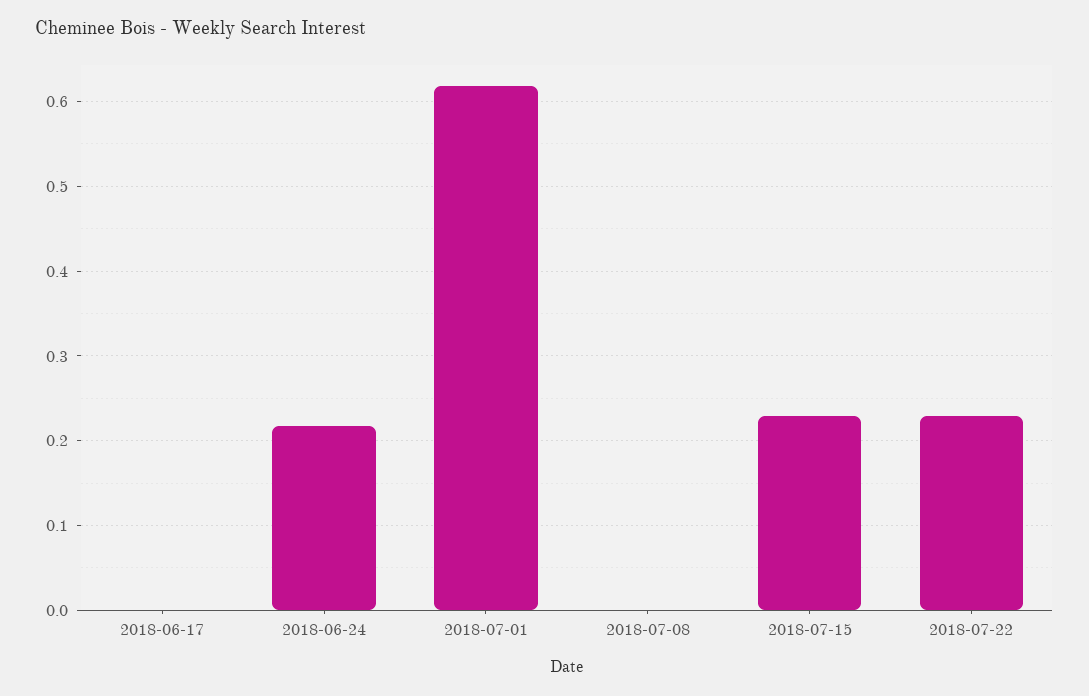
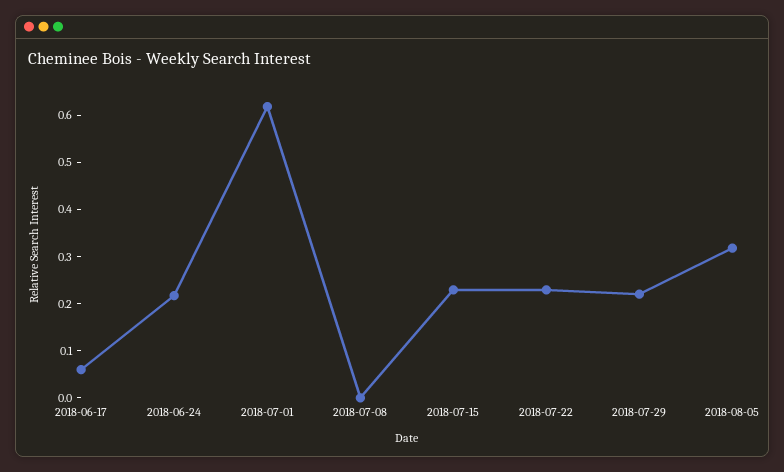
2018-06-17: 0 -> 0.06
2018-07-29: none -> 0.22
2018-08-05: none -> 0.32

